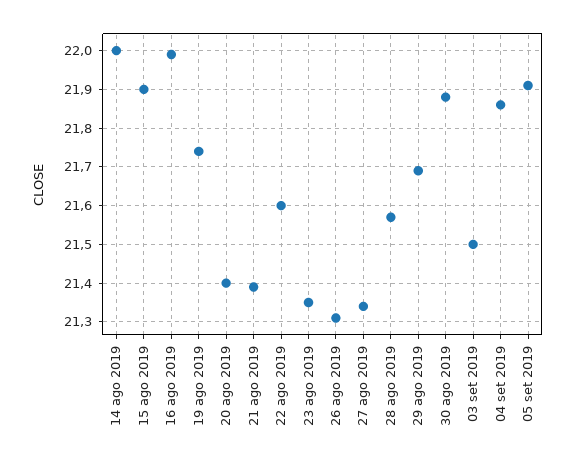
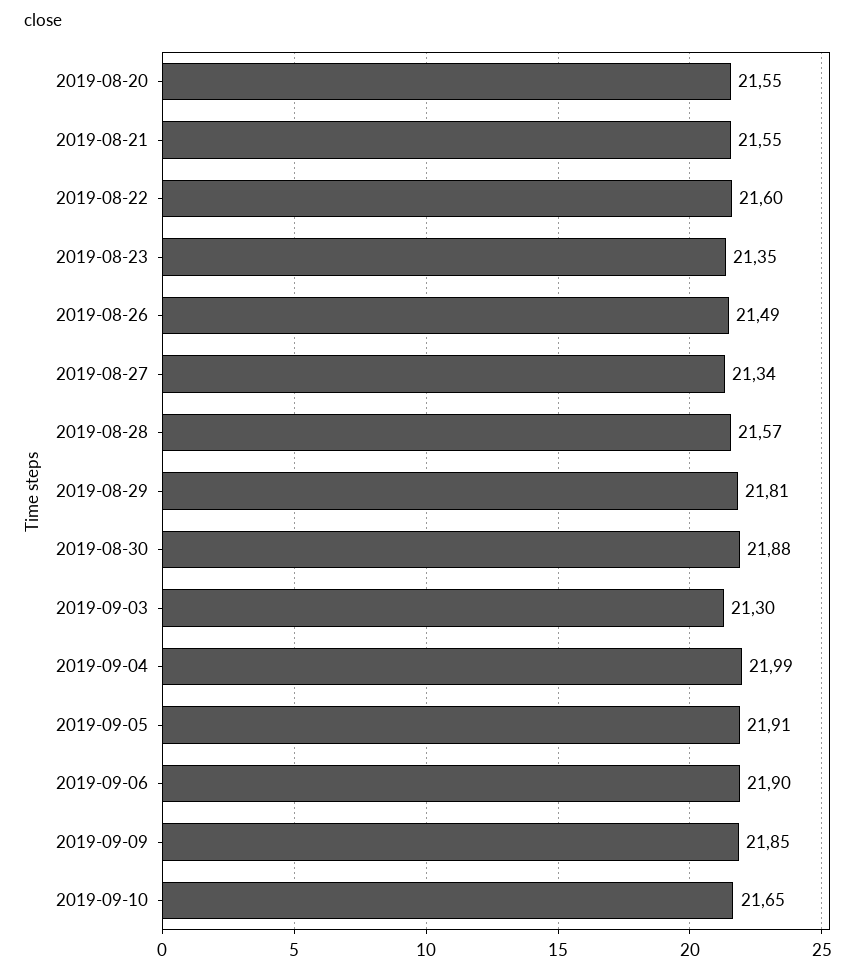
14 ago 2019: 22 -> none
15 ago 2019: 21.9 -> none
16 ago 2019: 22 -> none
19 ago 2019: 21.75 -> none
20 ago 2019: 21.4 -> 21.55
21 ago 2019: 21.4 -> 21.55
26 ago 2019: 21.3 -> 21.49
29 ago 2019: 21.7 -> 21.81
03 set 2019: 21.5 -> 21.3
04 set 2019: 21.85 -> 21.99
2019-09-06: none -> 21.9
2019-09-09: none -> 21.85
2019-09-10: none -> 21.65

